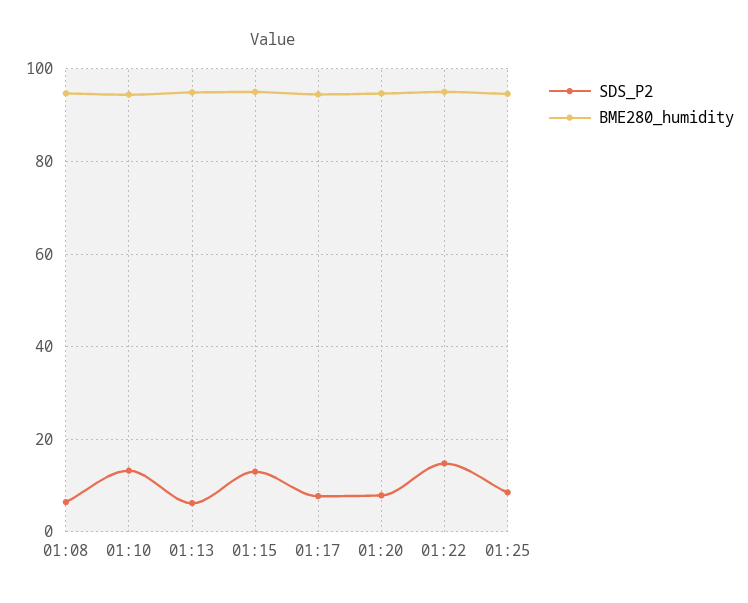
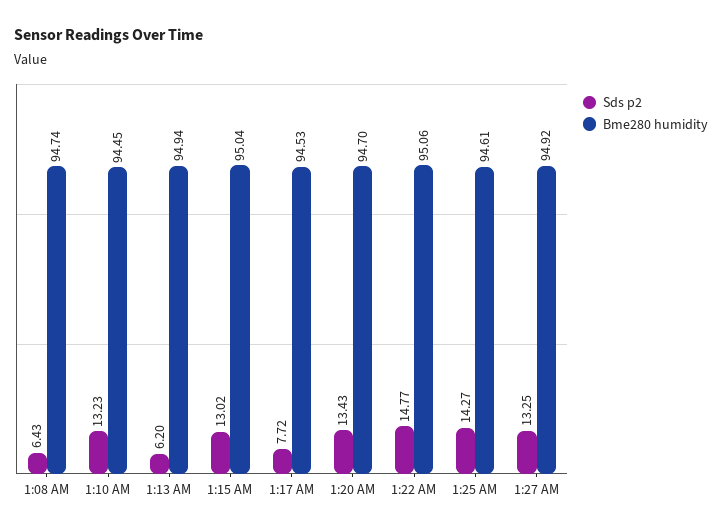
SDS_P2, 01:20: 8 -> 13.43
SDS_P2, 01:25: 8 -> 14.27
SDS_P2, 1:27 AM: none -> 13.25
BME280_humidity, 1:27 AM: none -> 94.92

